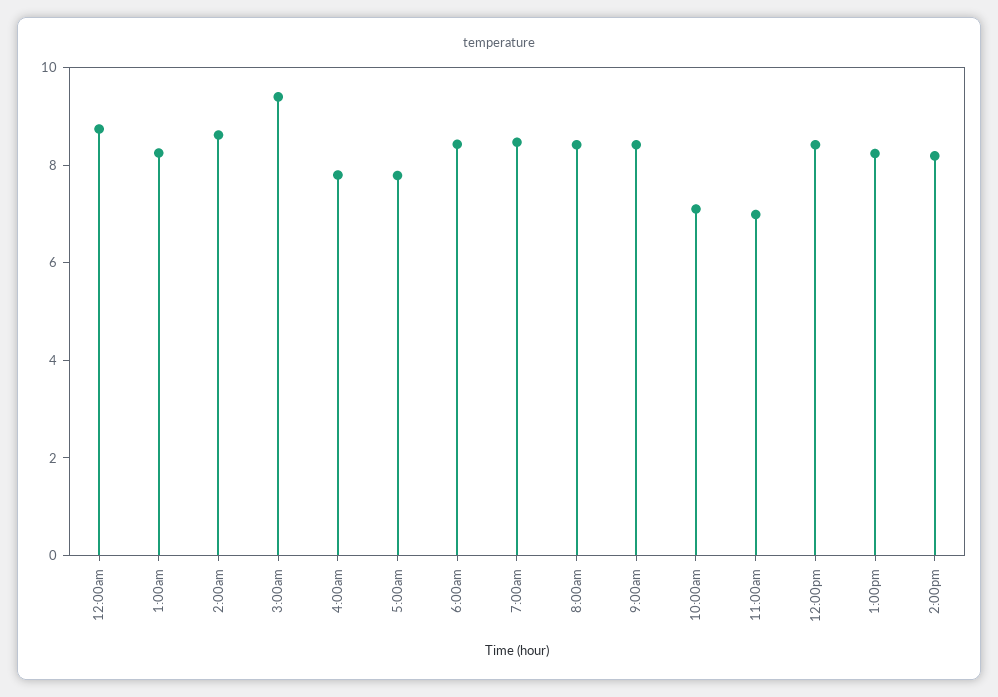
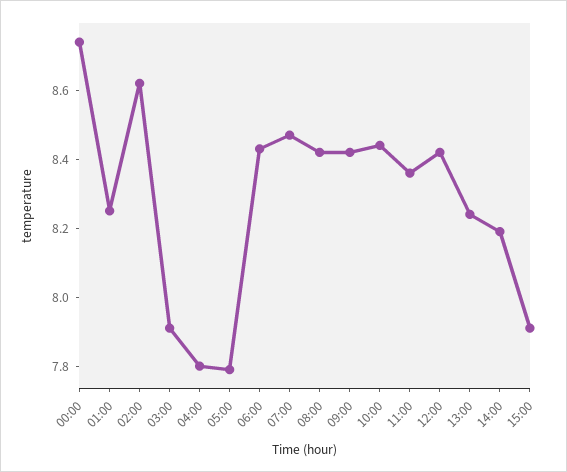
3:00am: 9.5 -> 7.9
10:00am: 7 -> 8.45
11:00am: 7 -> 8.35
15:00: none -> 7.9

